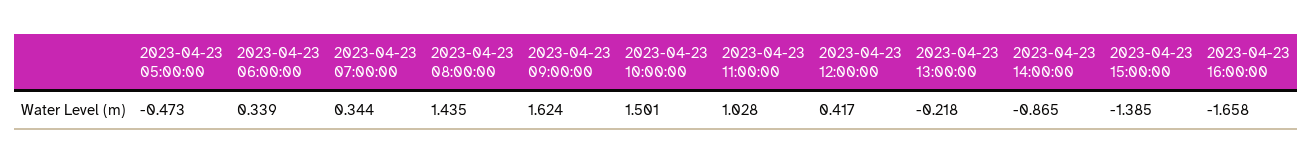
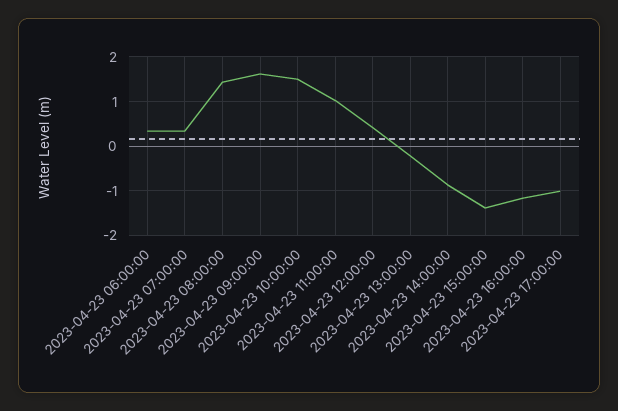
2023-04-23 05:00:00: -0.473 -> none
2023-04-23 16:00:00: -1.658 -> -1.2
2023-04-23 17:00:00: none -> -1

